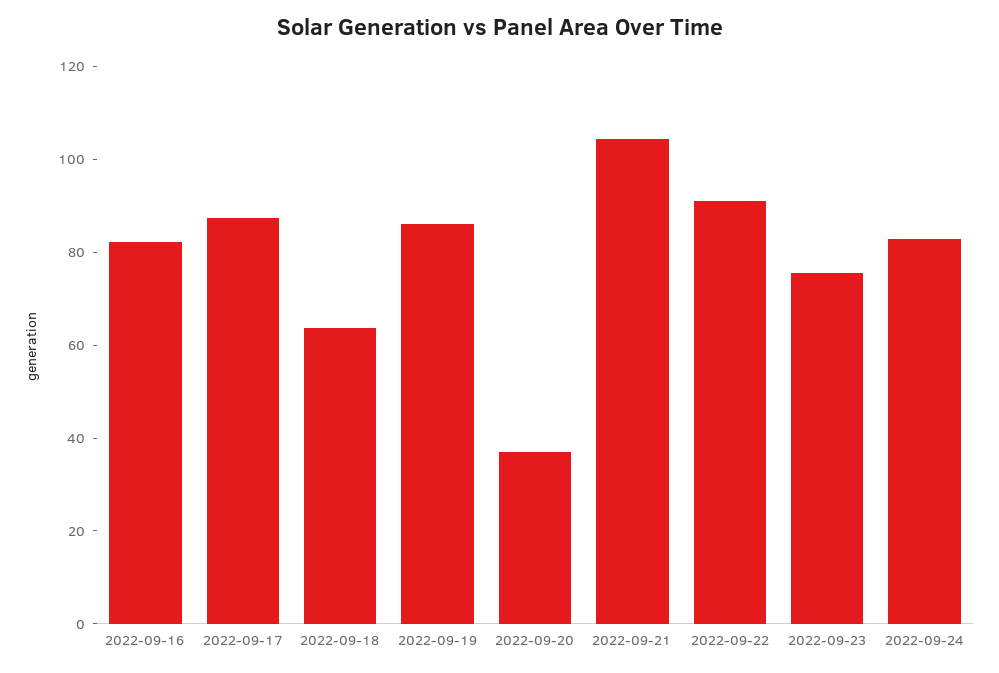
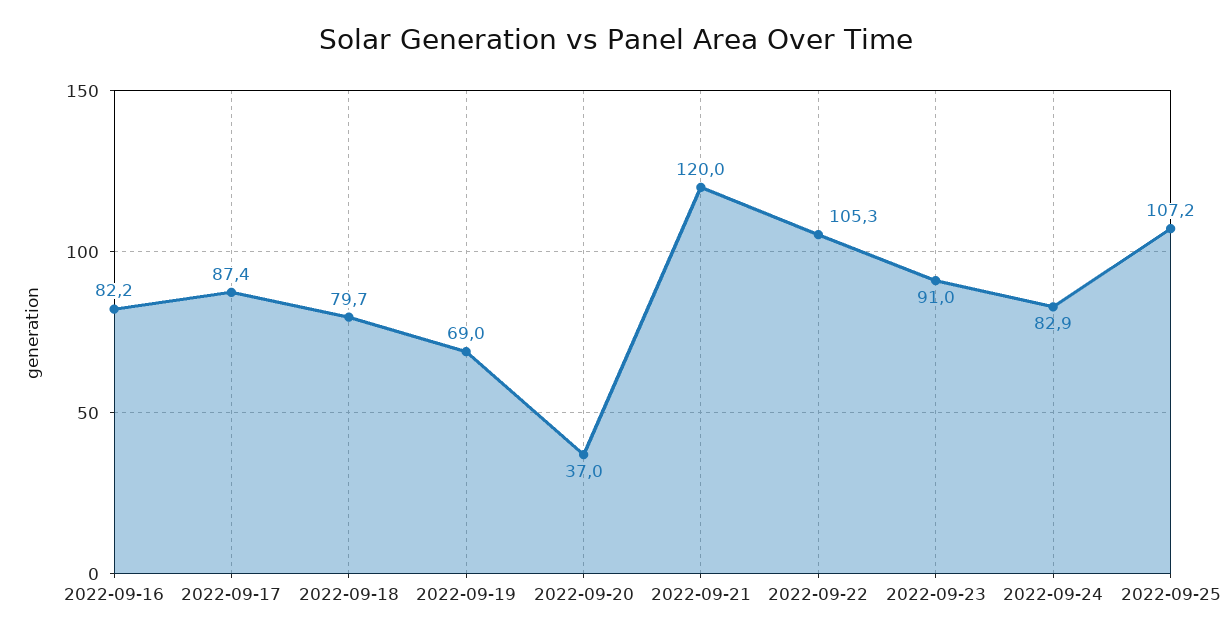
2022-09-18: 65 -> 79.7
2022-09-19: 85 -> 69
2022-09-21: 105 -> 120
2022-09-22: 90 -> 105.3
2022-09-23: 75 -> 91
2022-09-25: none -> 107.2

